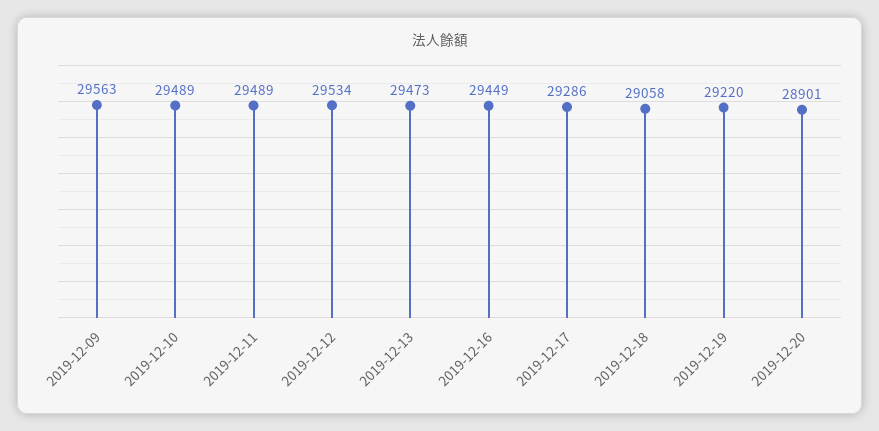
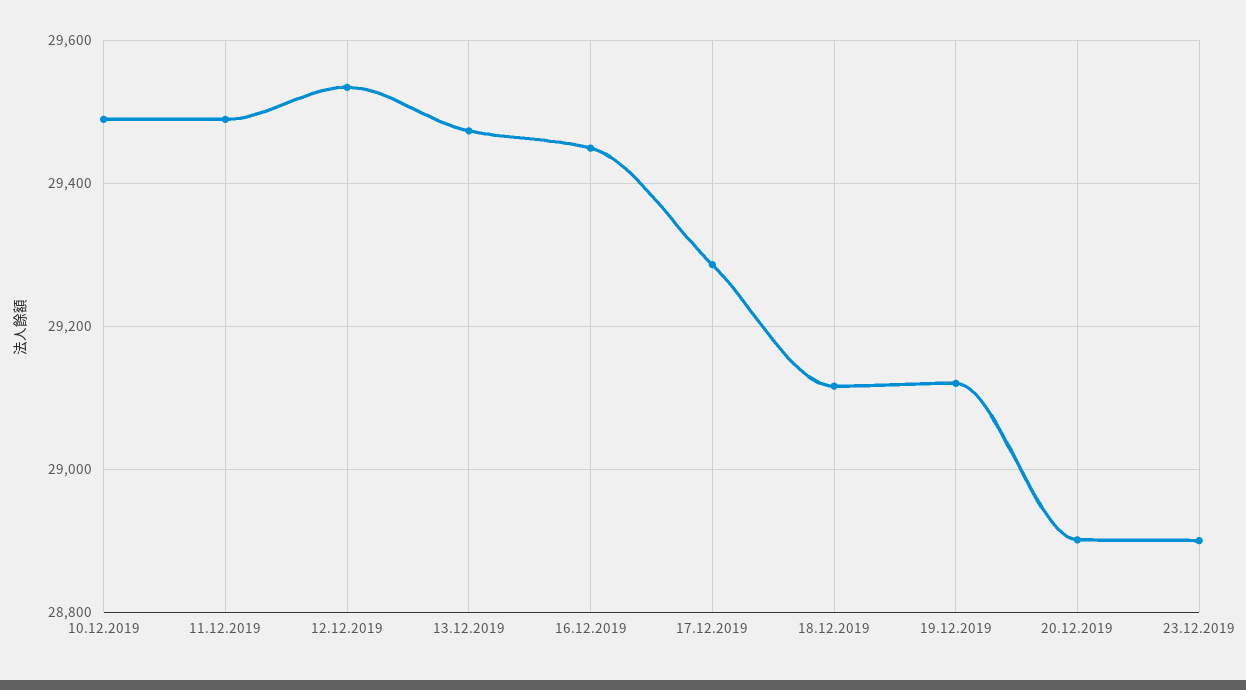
2019-12-09: 29563 -> none
2019-12-18: 29058 -> 29120
2019-12-19: 29220 -> 29120
23.12.2019: none -> 28900

